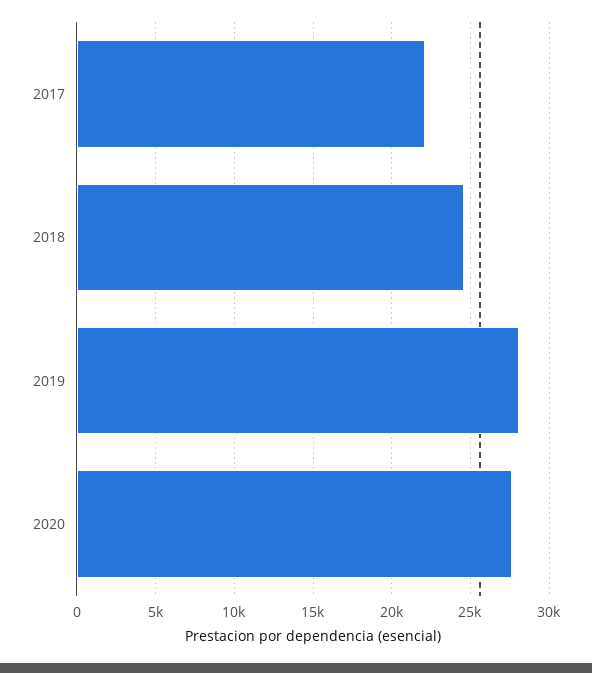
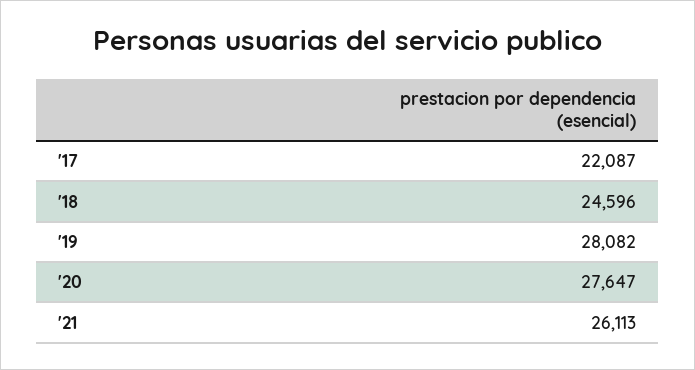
'21: none -> 26113

